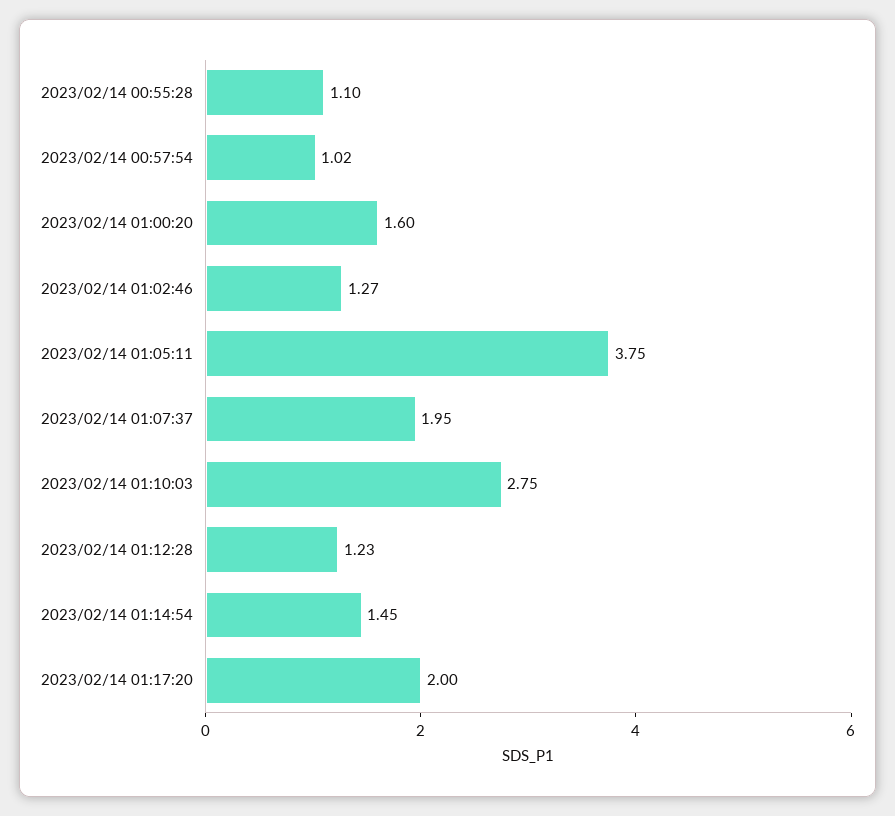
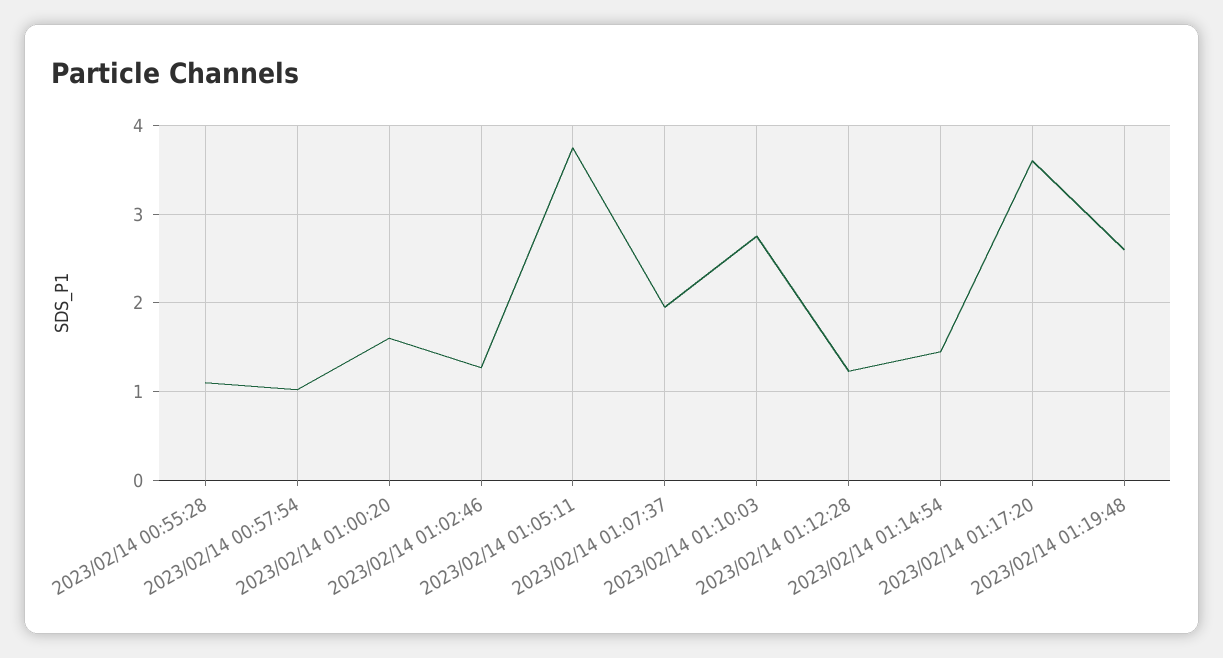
2023/02/14 01:17:20: 2 -> 3.6
2023/02/14 01:19:48: none -> 2.6

